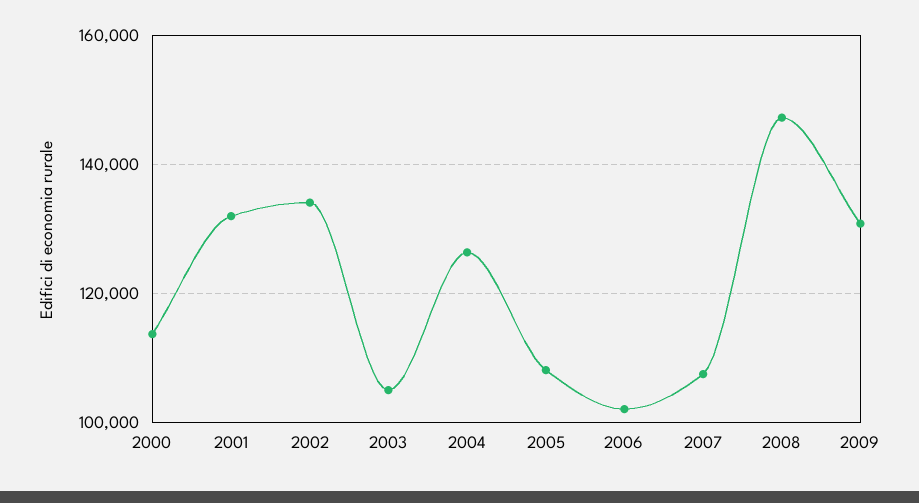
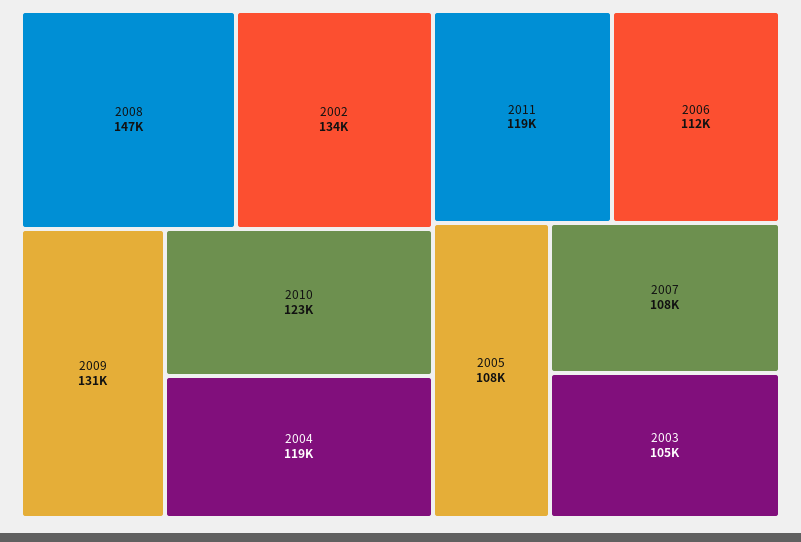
2000: 114000 -> none
2001: 132000 -> none
2004: 126000 -> 119000
2006: 102000 -> 112000
2010: none -> 123000
2011: none -> 119000

